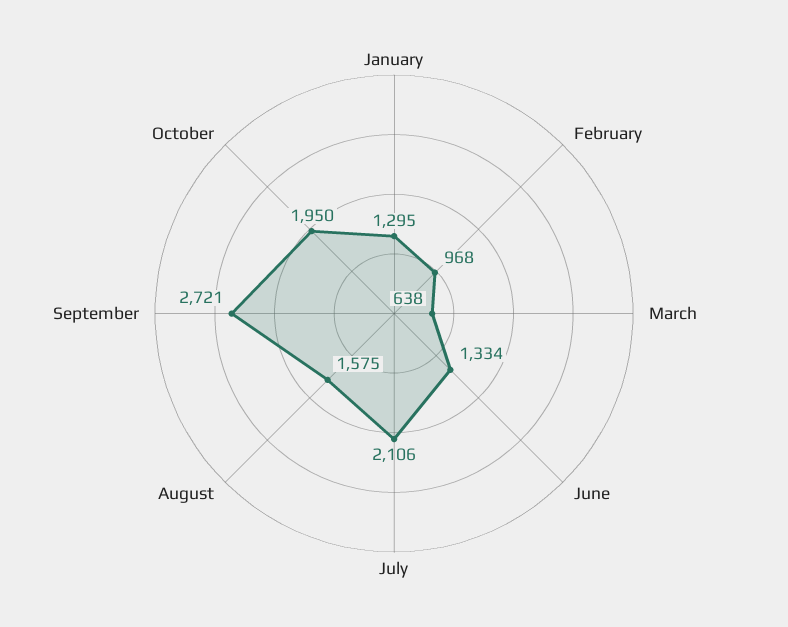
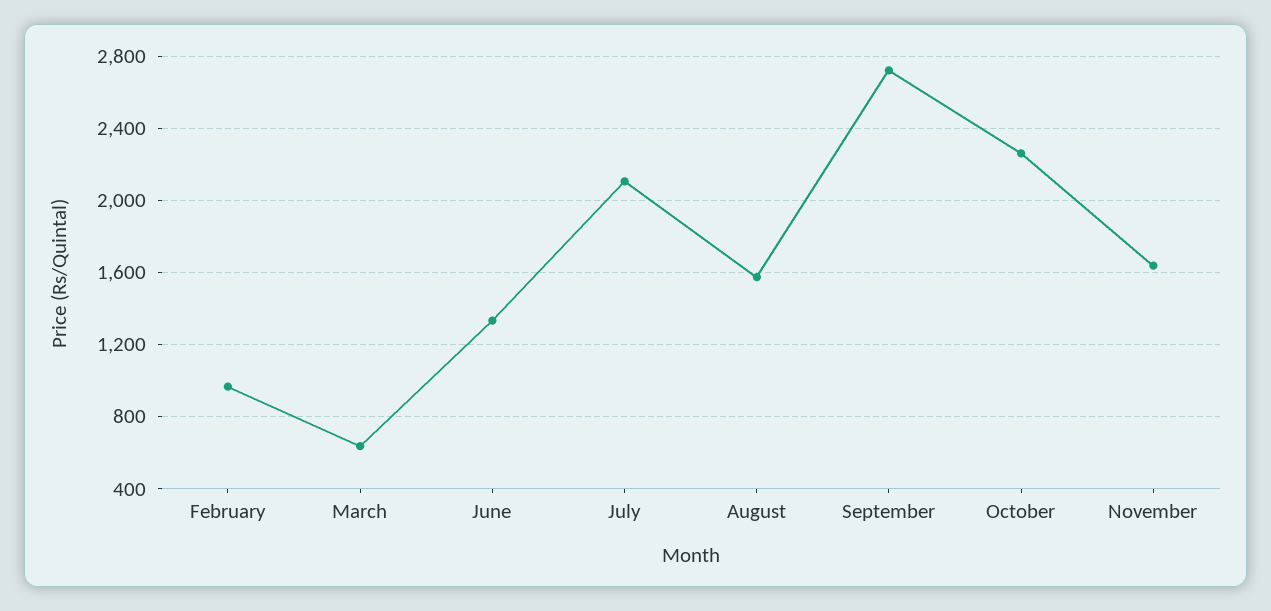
January: 1295 -> none
October: 1950 -> 2250
November: none -> 1650

